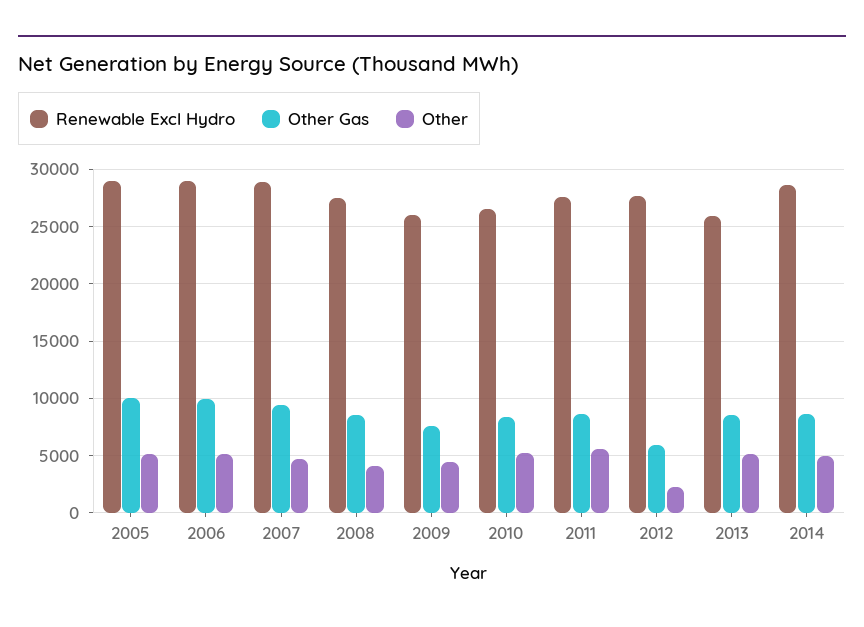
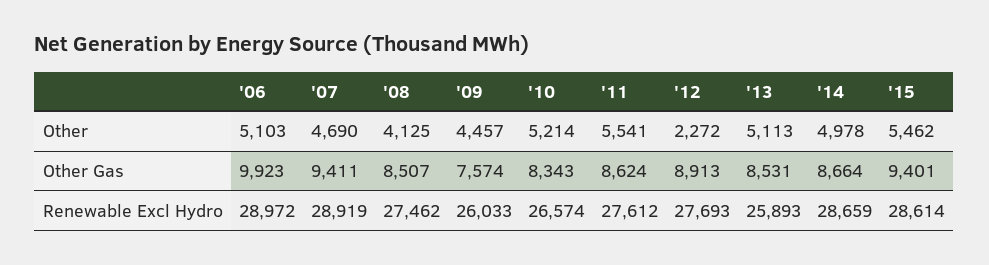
Renewable Excl Hydro, 2005: 29000 -> none
Other Gas, 2005: 10000 -> none
Other, 2005: 5000 -> none
Other Gas, 2012: 6000 -> 8913
Other, '15: none -> 5462
Other Gas, '15: none -> 9401
Renewable Excl Hydro, '15: none -> 28614

